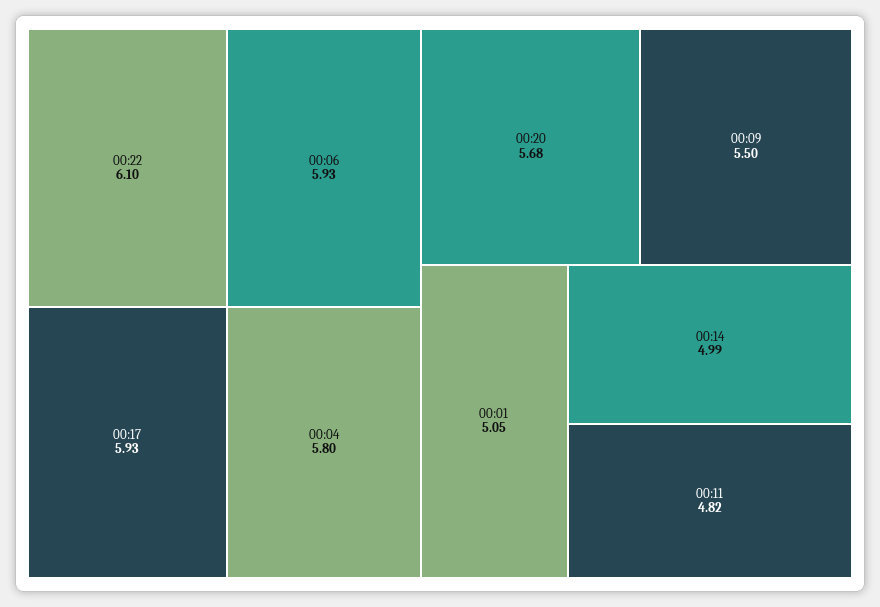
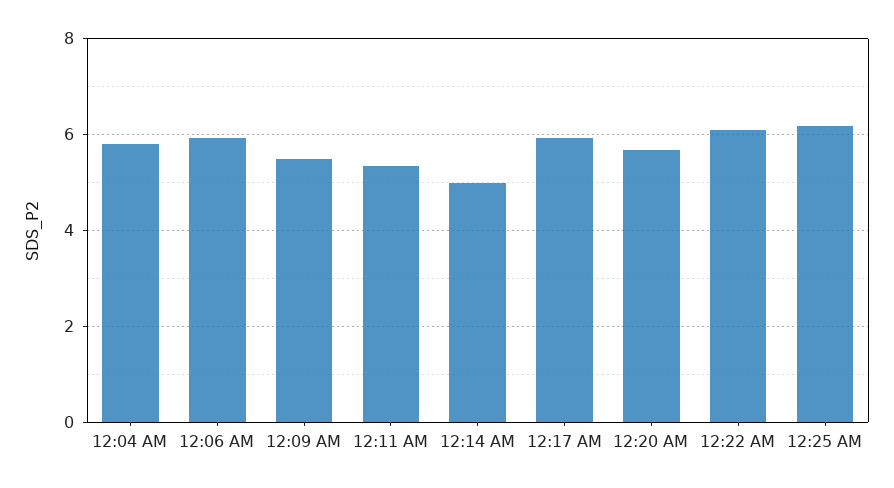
00:01: 5.05 -> none
00:11: 4.82 -> 5.4
12:25 AM: none -> 6.2

